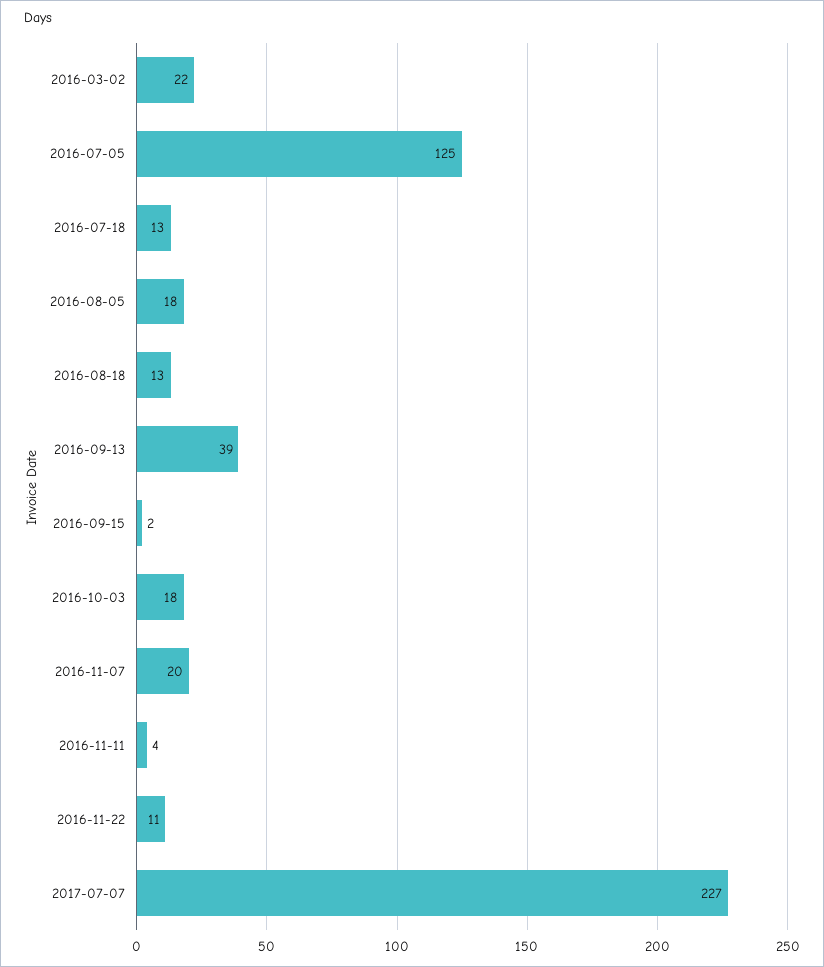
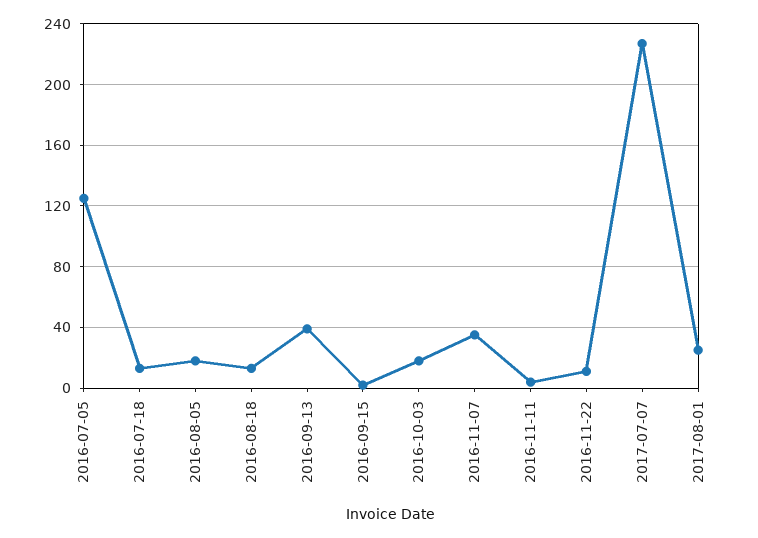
2016-03-02: 22 -> none
2016-11-07: 20 -> 35
2017-08-01: none -> 25

